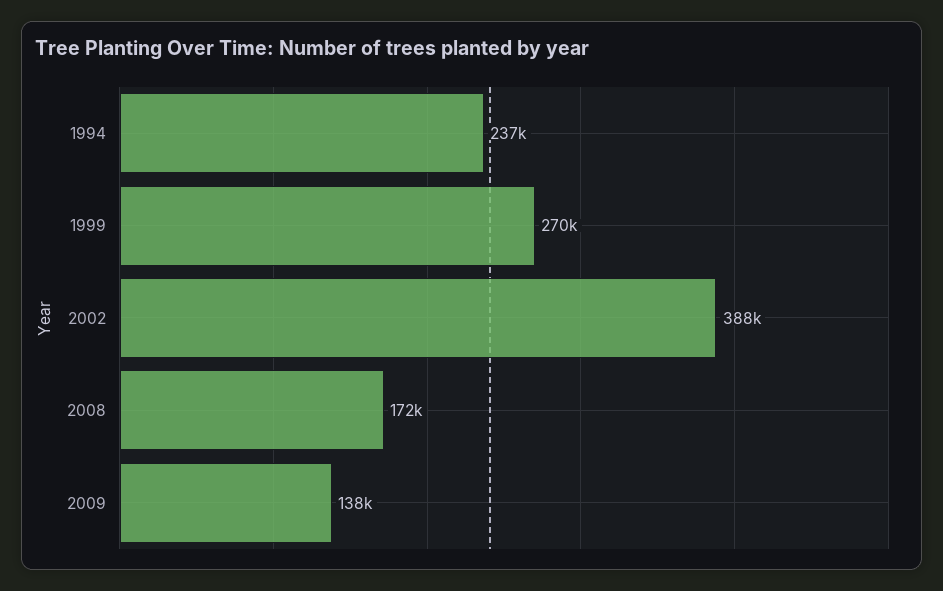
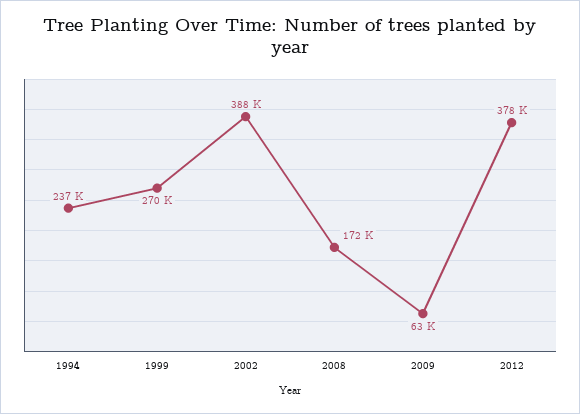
2009: 138000 -> 63000
2012: none -> 378000

